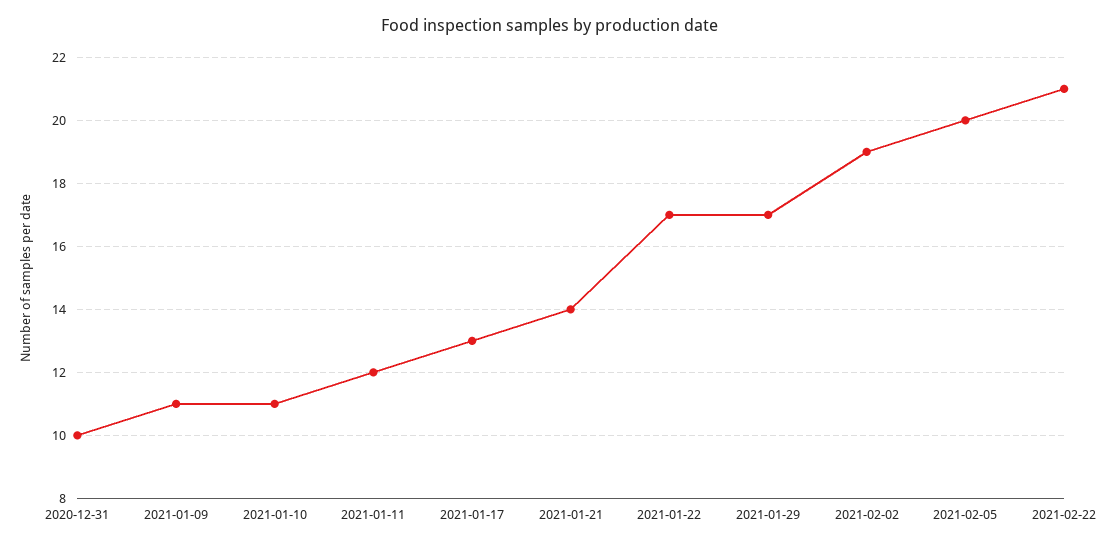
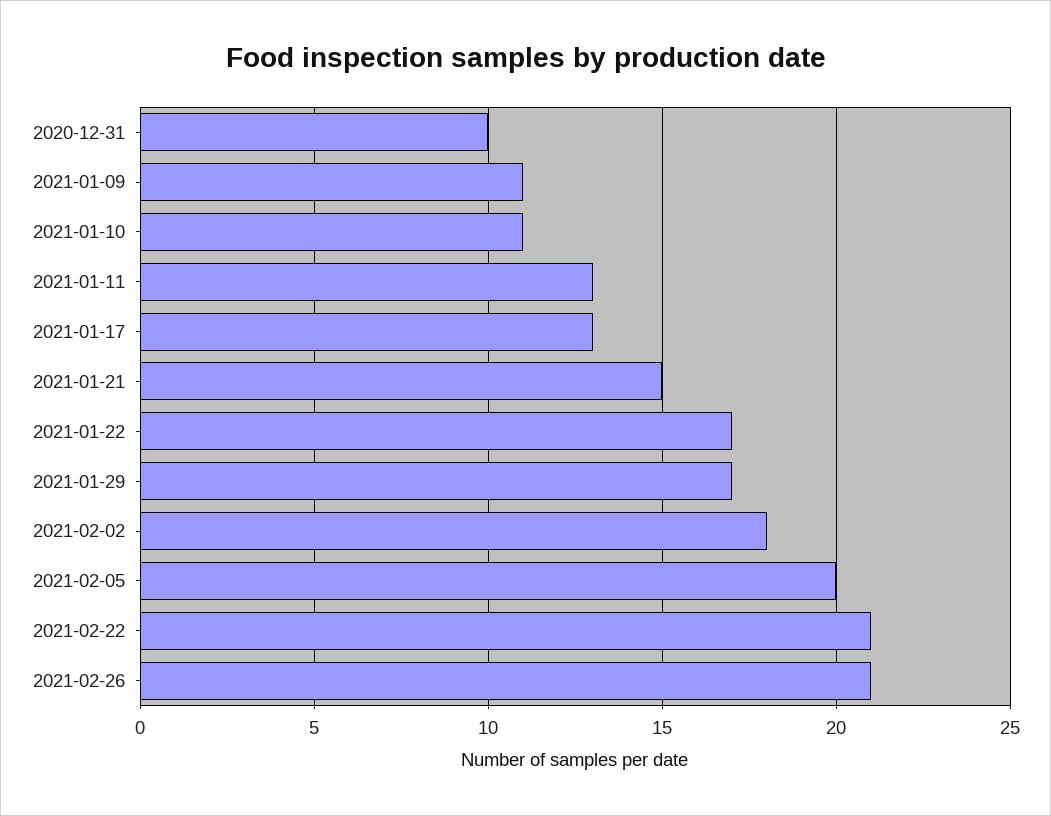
2021-01-11: 12 -> 13
2021-01-21: 14 -> 15
2021-02-02: 19 -> 18
2021-02-26: none -> 21

